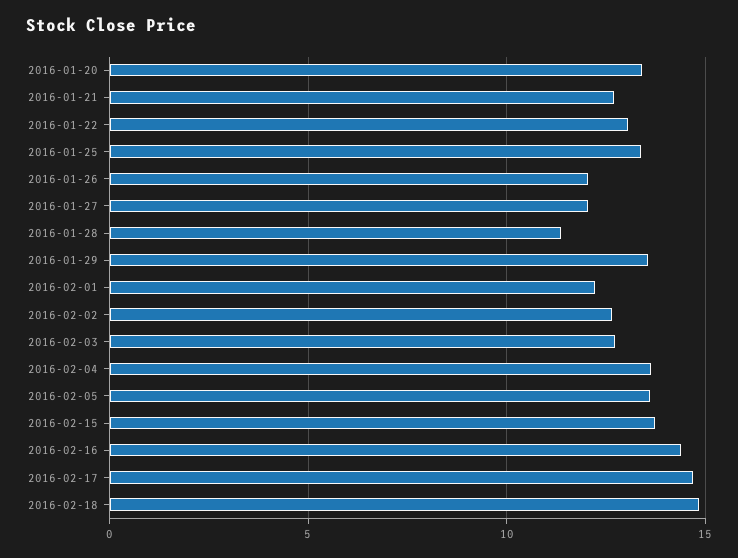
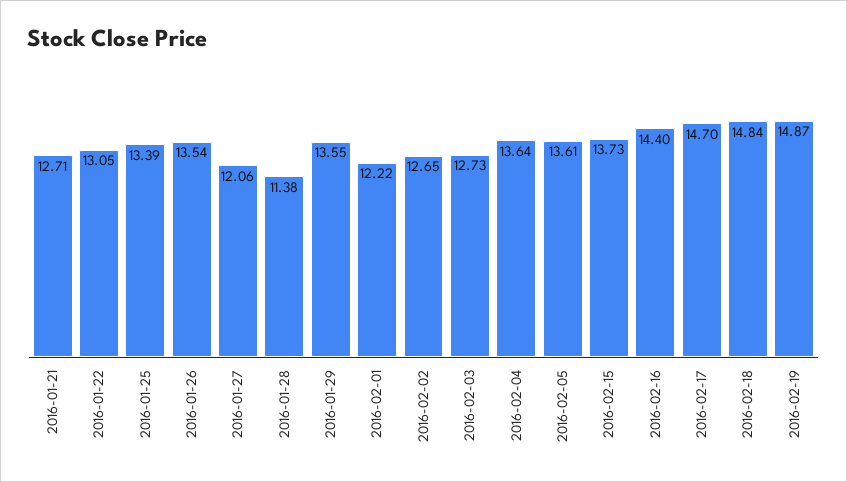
2016-01-20: 13.5 -> none
2016-01-26: 12 -> 13.54
2016-02-19: none -> 14.87

